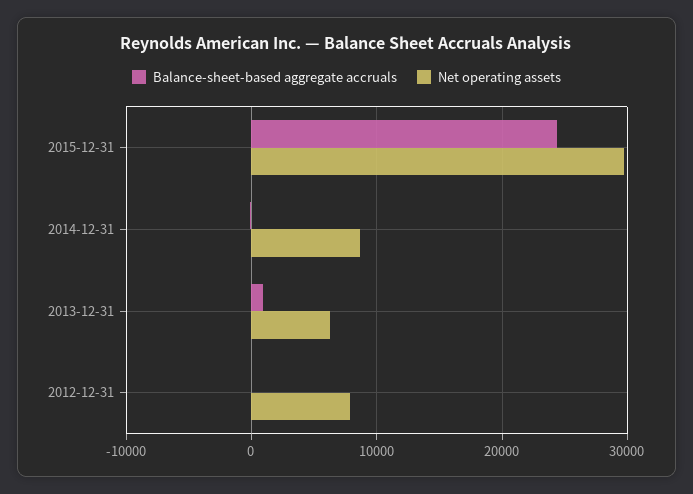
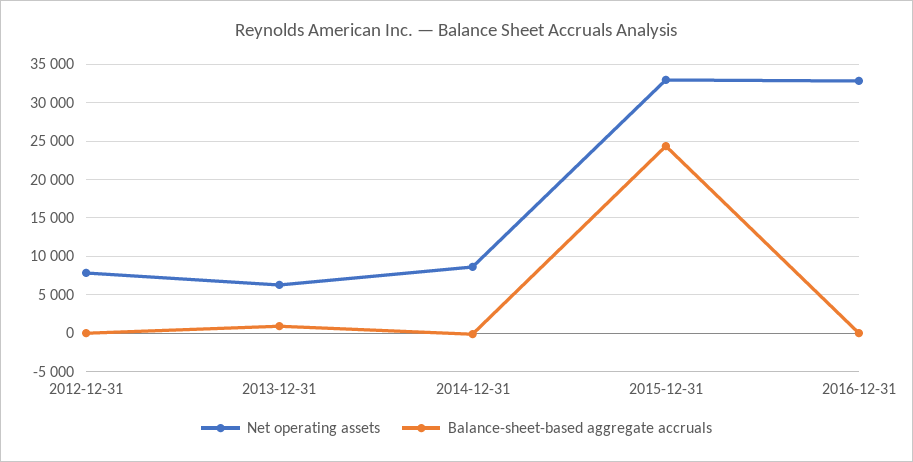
Net operating assets, 2015-12-31: 30000 -> 33000
Net operating assets, 2016-12-31: none -> 33000
Balance-sheet-based aggregate accruals, 2016-12-31: none -> 0

